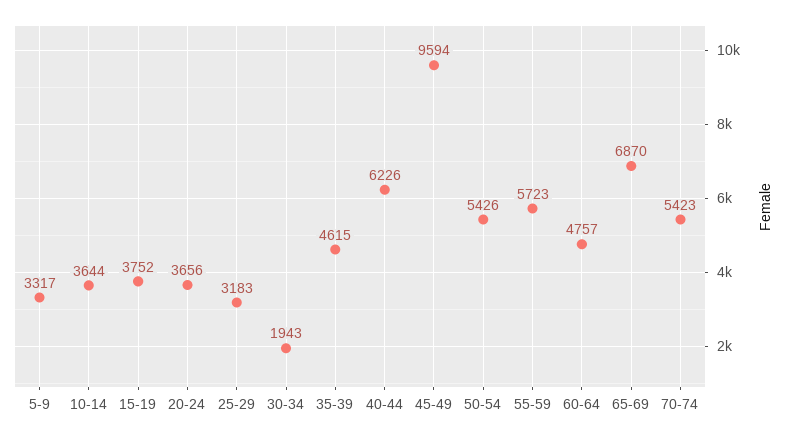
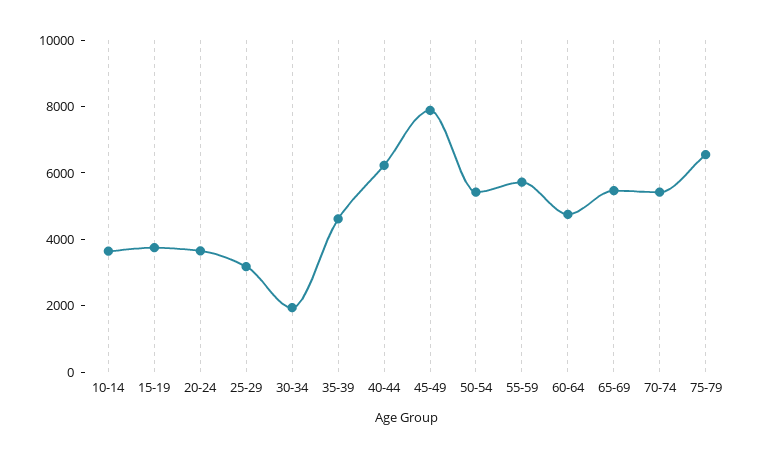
5-9: 3317 -> none
45-49: 9594 -> 8000
65-69: 6870 -> 5500
75-79: none -> 6500

